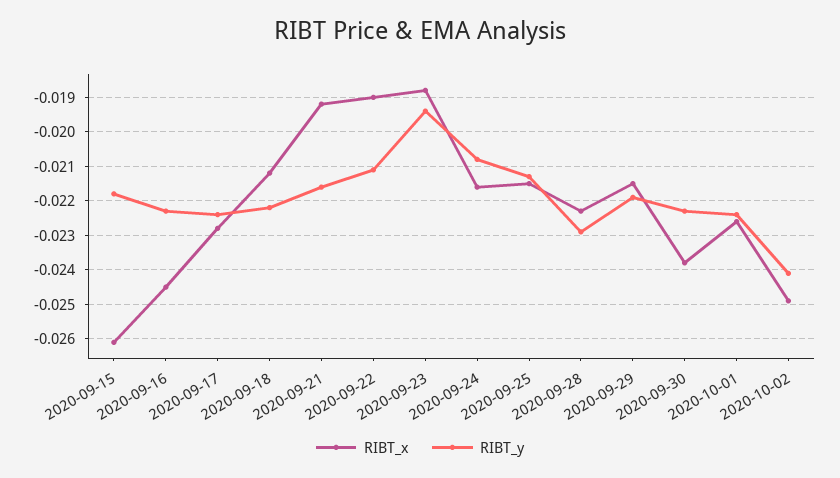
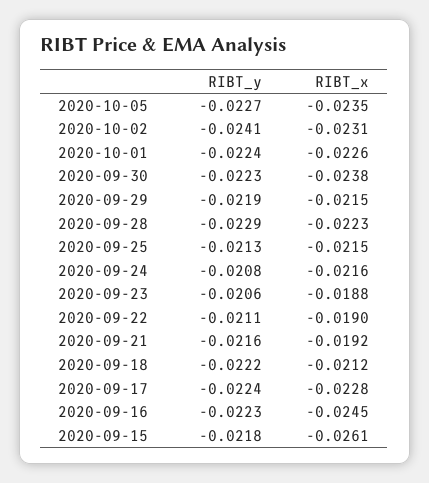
RIBT_y, 2020-09-23: -0.0195 -> -0.0206
RIBT_x, 2020-10-02: -0.025 -> -0.0231
RIBT_y, 2020-10-05: none -> -0.0227
RIBT_x, 2020-10-05: none -> -0.0235

